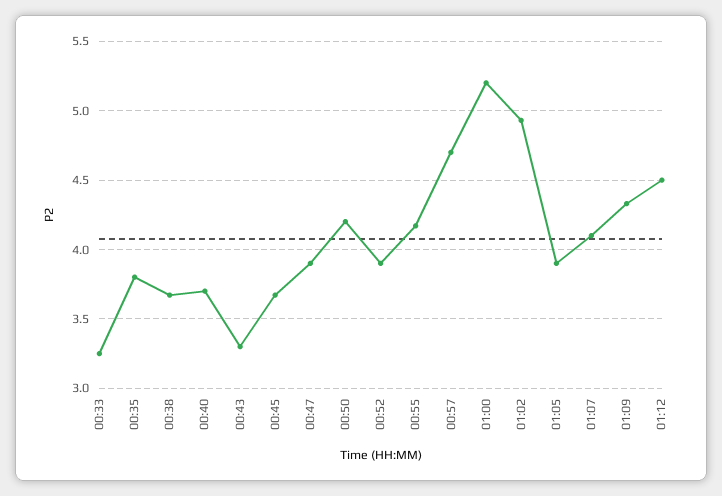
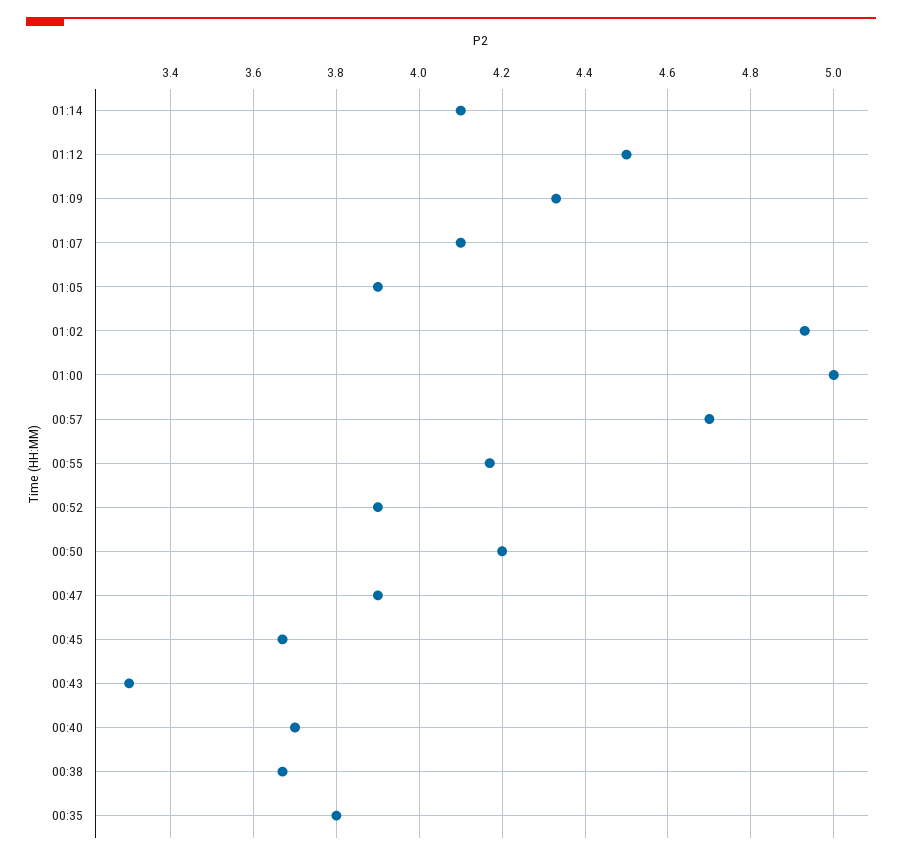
00:33: 3.25 -> none
01:00: 5.2 -> 5
01:14: none -> 4.1

